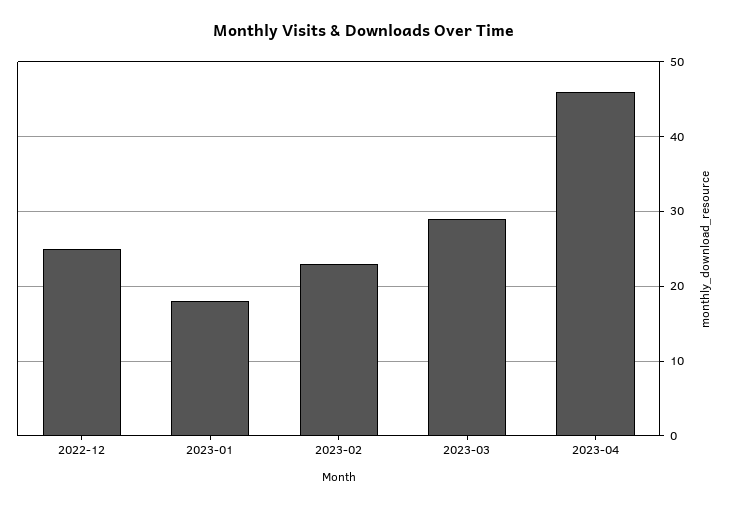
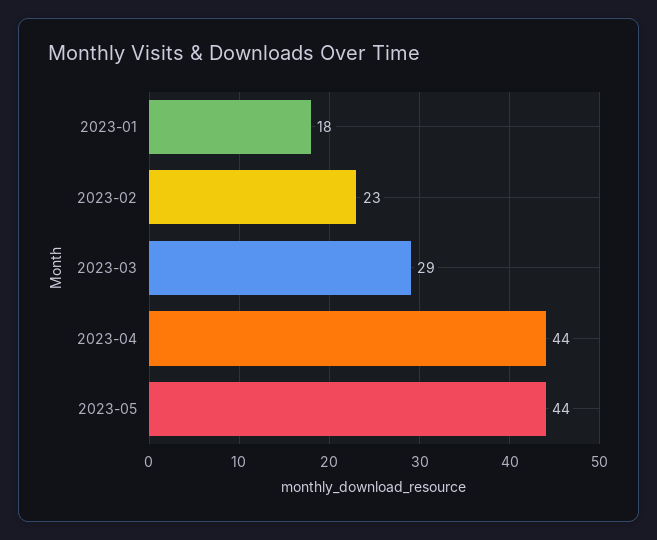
2022-12: 25 -> none
2023-04: 46 -> 44
2023-05: none -> 44

